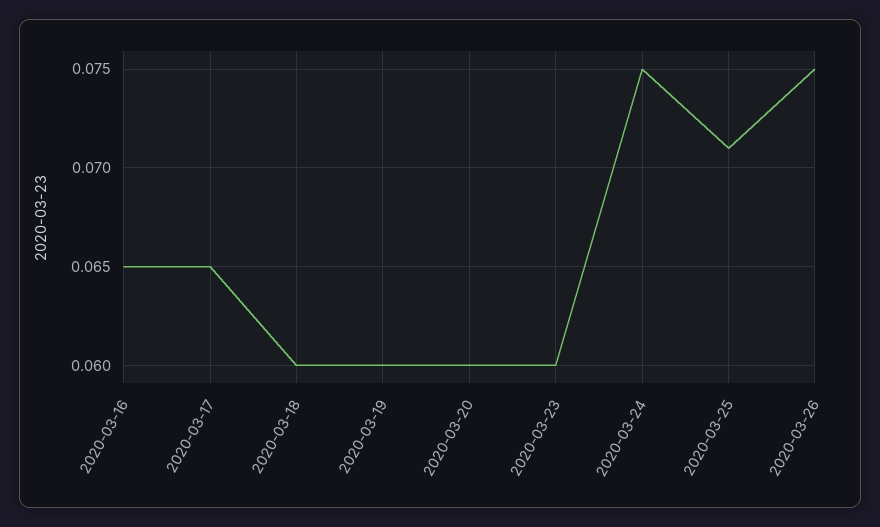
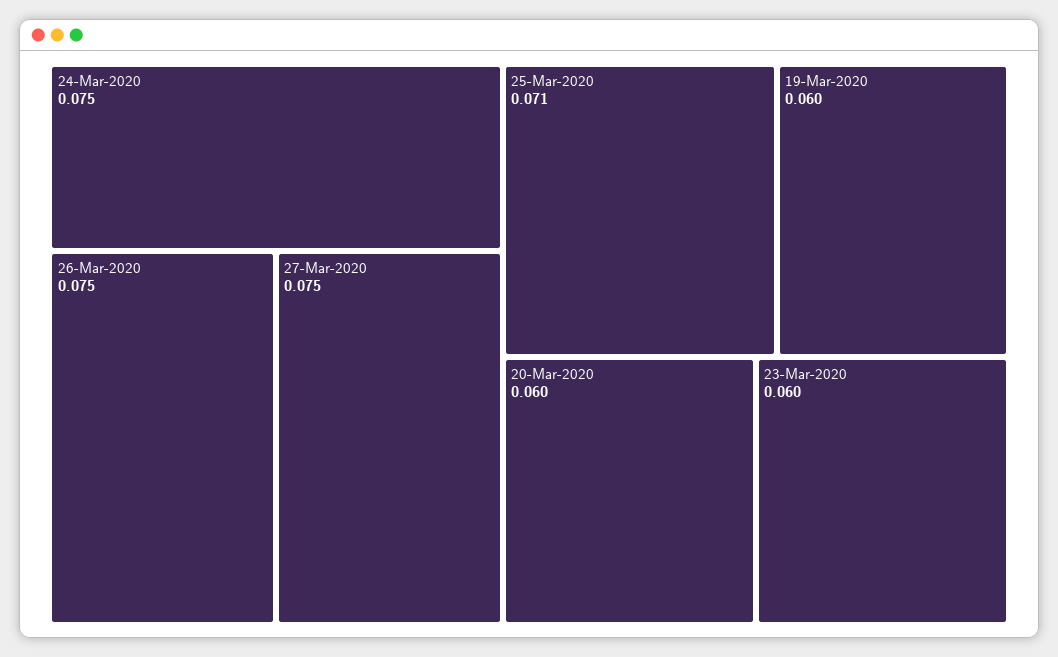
2020-03-16: 0.065 -> none
2020-03-17: 0.065 -> none
2020-03-18: 0.06 -> none
27-Mar-2020: none -> 0.075

